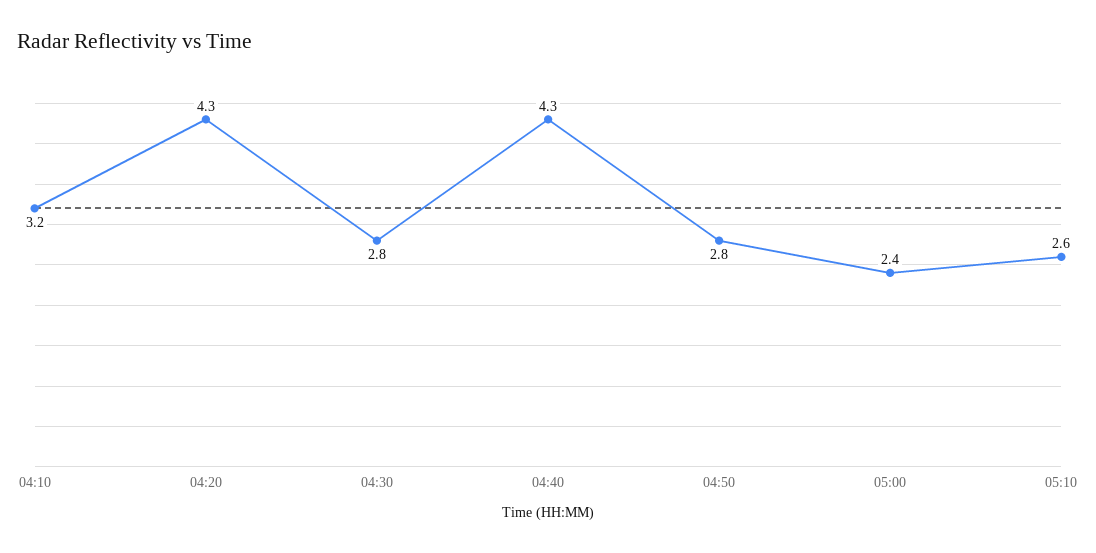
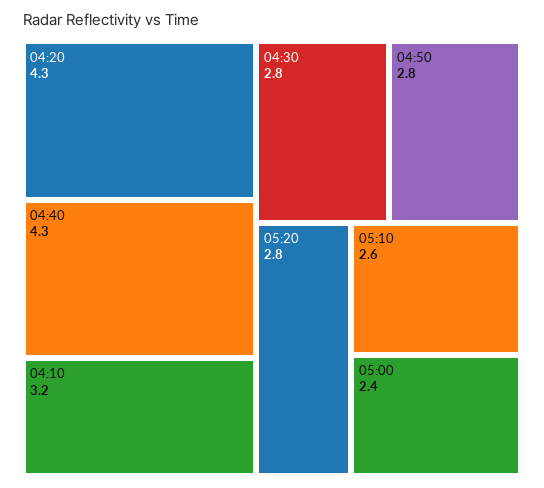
05:20: none -> 2.8

